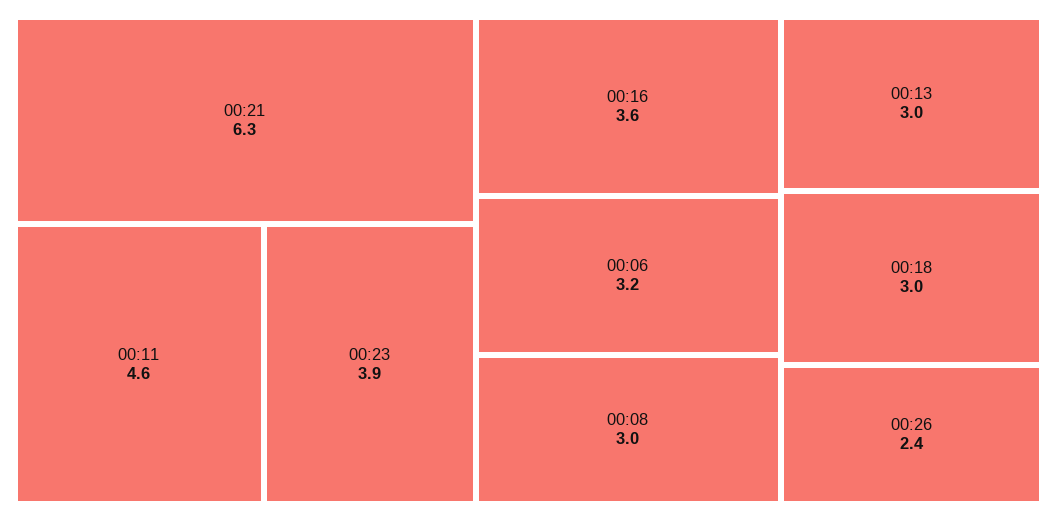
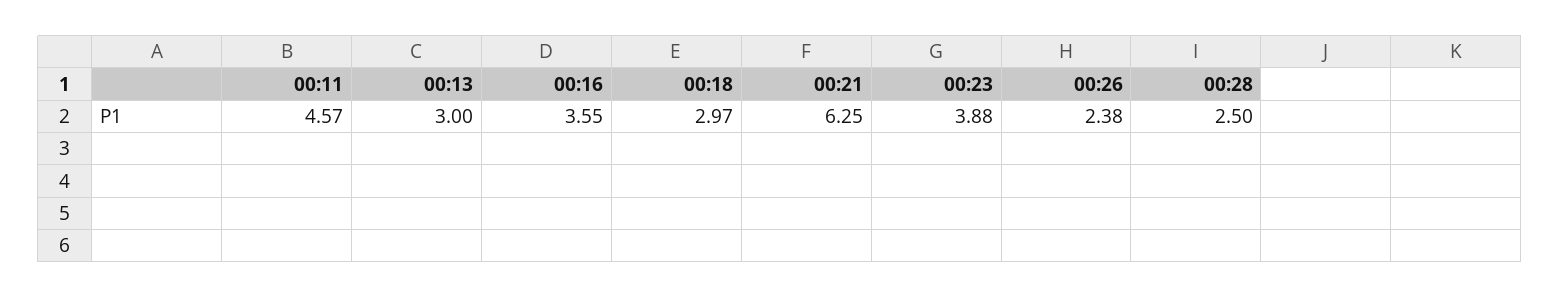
00:06: 3.2 -> none
00:08: 3 -> none
00:28: none -> 2.5

